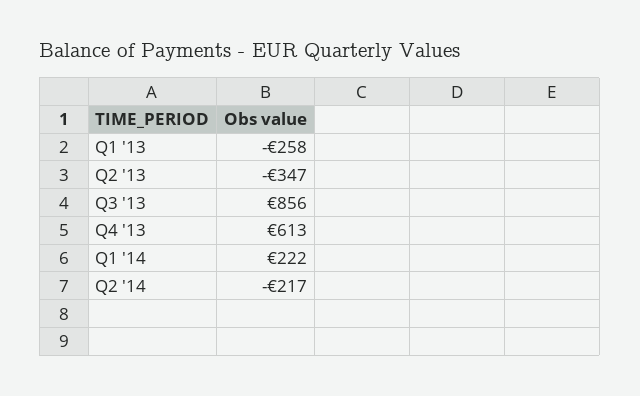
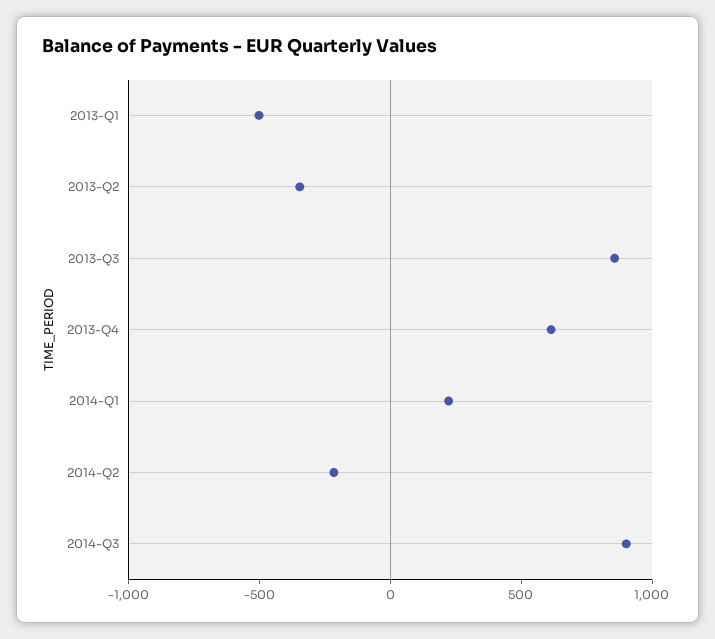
Q1 '13: -258 -> -500
2014-Q3: none -> 900

